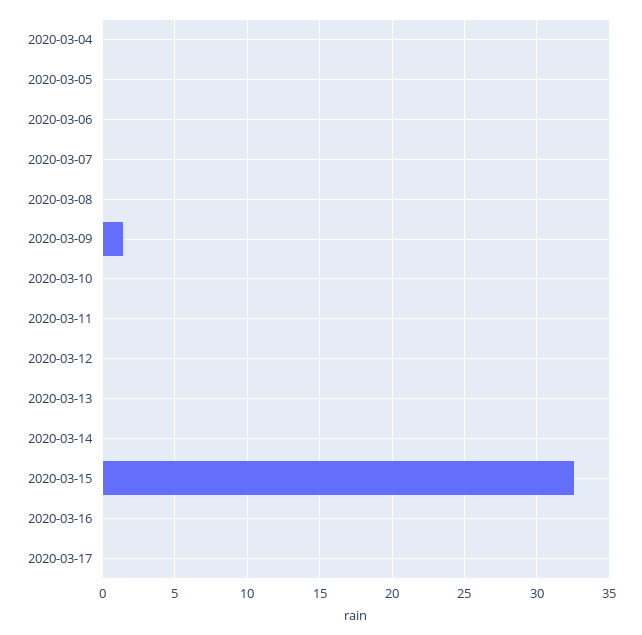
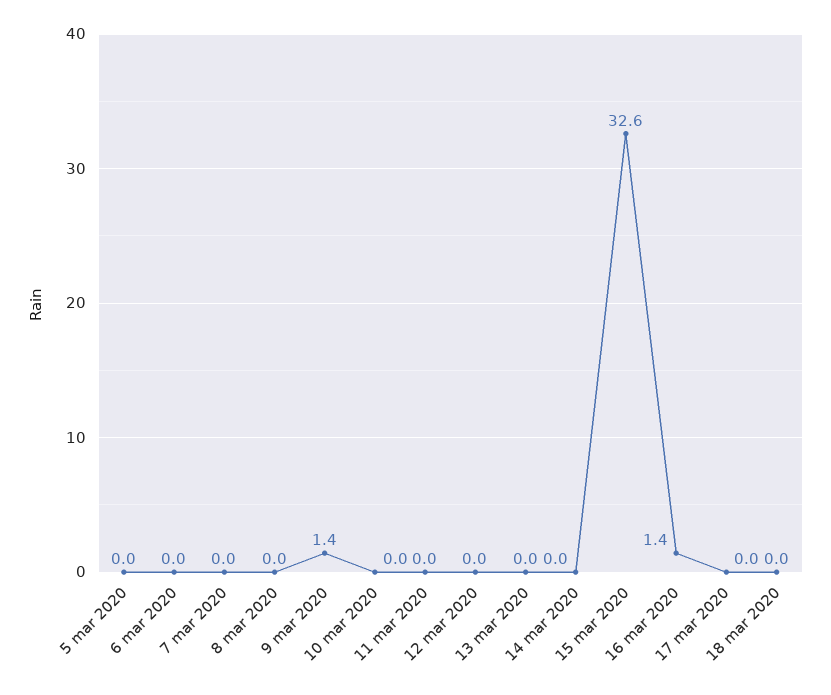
2020-03-04: 0 -> none
2020-03-16: 0 -> 1.4
18 mar 2020: none -> 0

